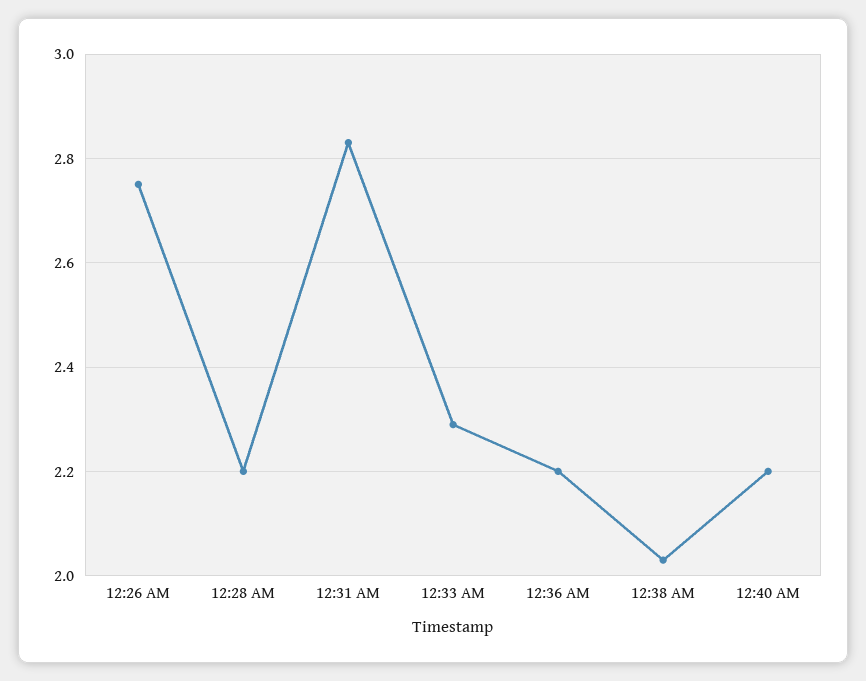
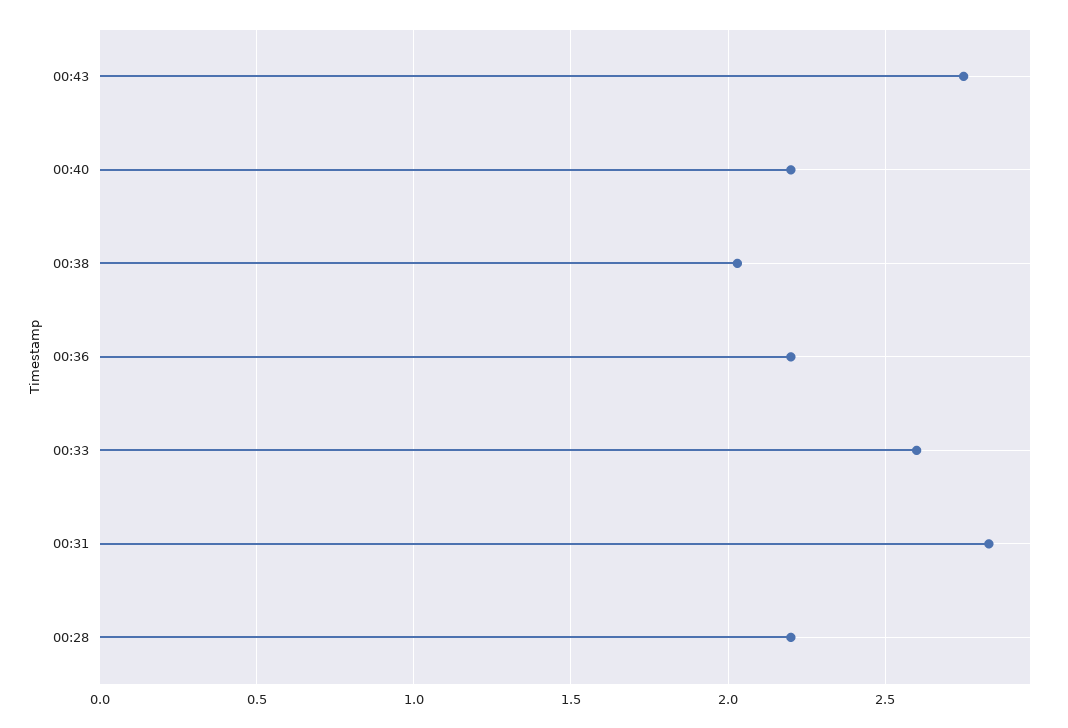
12:26 AM: 2.75 -> none
12:33 AM: 2.3 -> 2.6
00:43: none -> 2.75

